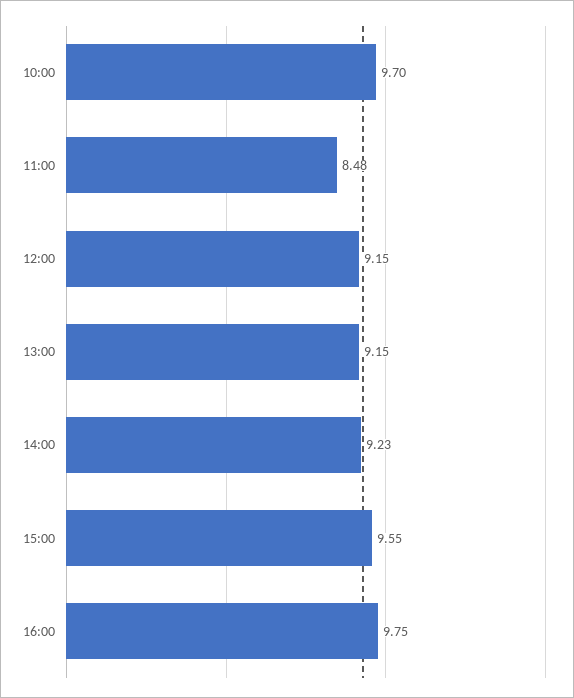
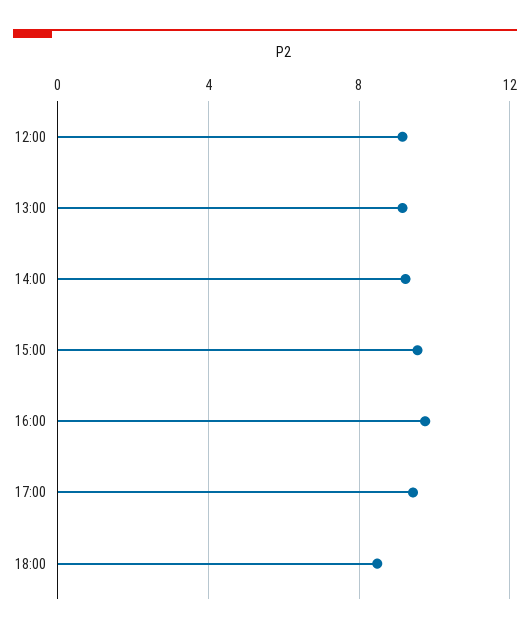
10:00: 9.7 -> none
11:00: 8.48 -> none
17:00: none -> 9.5
18:00: none -> 8.5

